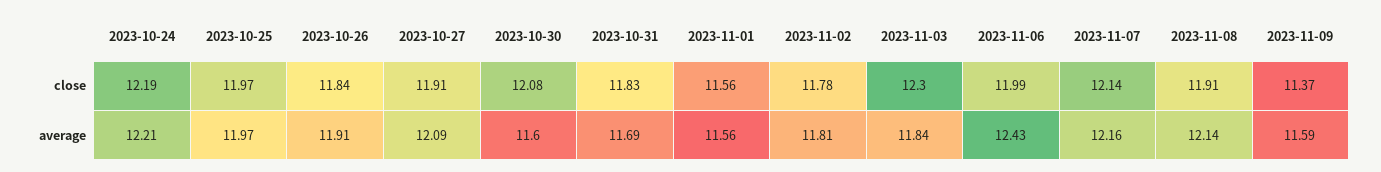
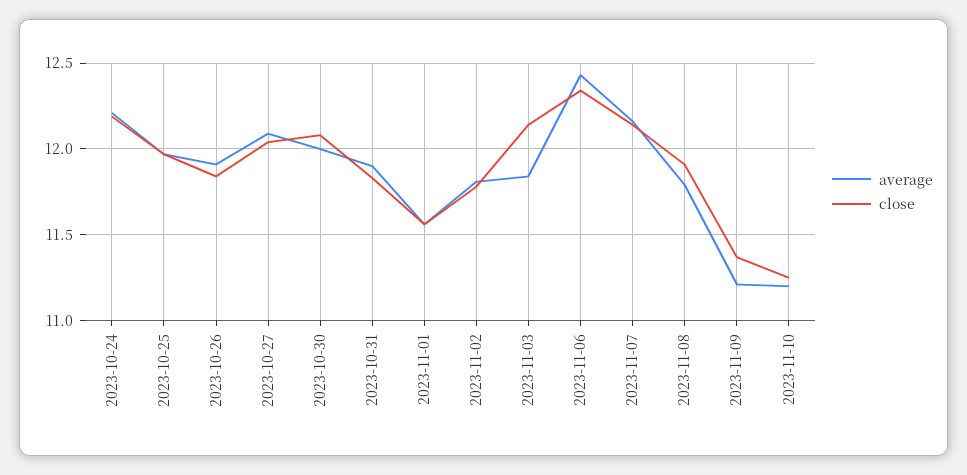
close, 2023-10-27: 11.91 -> 12.05
close, 2023-11-03: 12.3 -> 12.15
close, 2023-11-06: 11.99 -> 12.35
average, 2023-10-30: 11.6 -> 12
average, 2023-10-31: 11.69 -> 11.9
average, 2023-11-08: 12.14 -> 11.8
average, 2023-11-09: 11.59 -> 11.2
average, 2023-11-10: none -> 11.2
close, 2023-11-10: none -> 11.25

